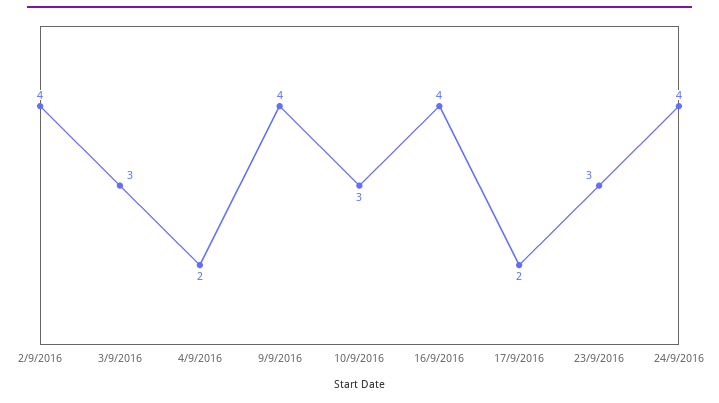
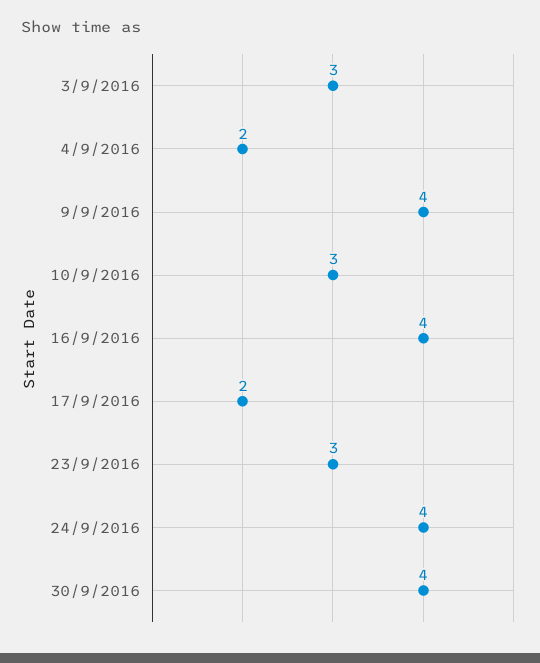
2/9/2016: 4 -> none
30/9/2016: none -> 4

